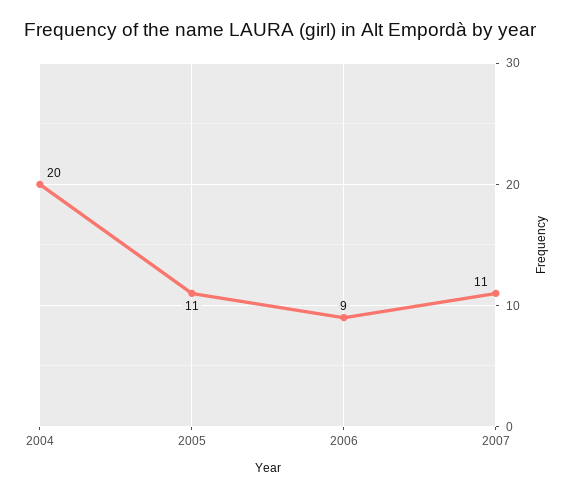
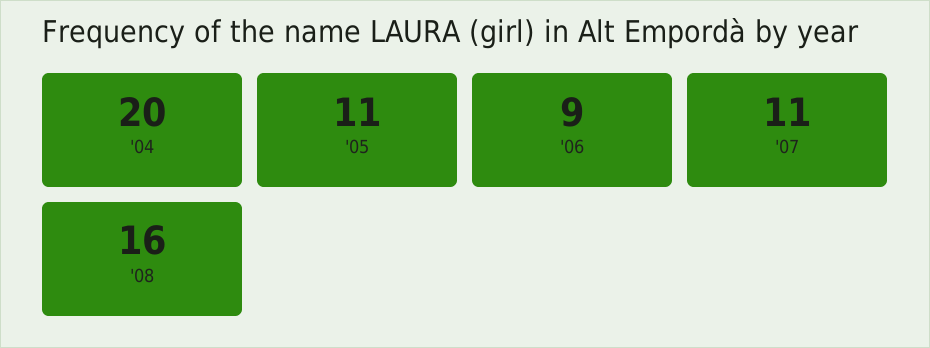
'08: none -> 16

